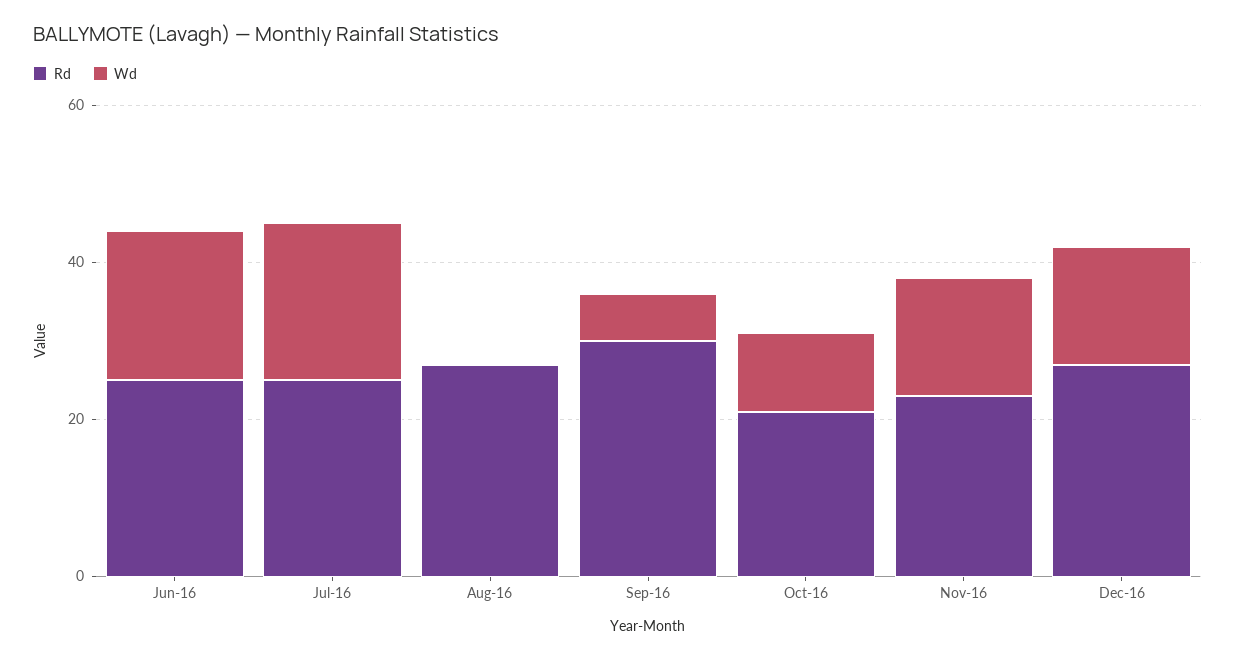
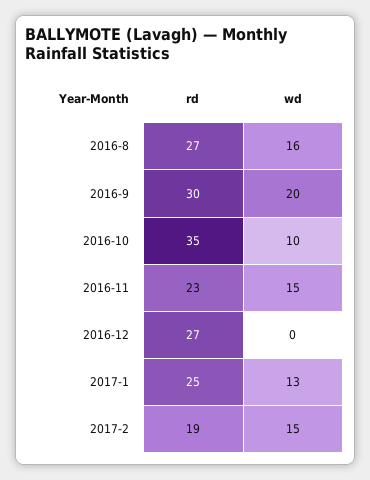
Rd, Jun-16: 25 -> none
Wd, Jun-16: 20 -> none
Rd, Jul-16: 25 -> none
Wd, Jul-16: 20 -> none
Wd, Aug-16: 0 -> 16
Wd, Sep-16: 5 -> 20
Rd, Oct-16: 20 -> 35
Wd, Dec-16: 15 -> 0
Rd, 2017-1: none -> 25
Wd, 2017-1: none -> 13
Rd, 2017-2: none -> 19
Wd, 2017-2: none -> 15

